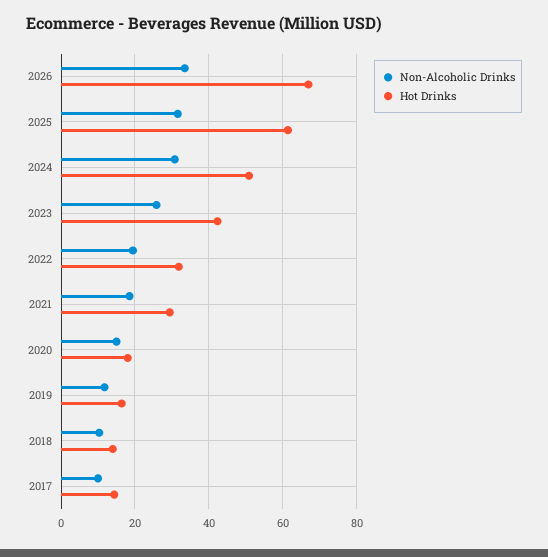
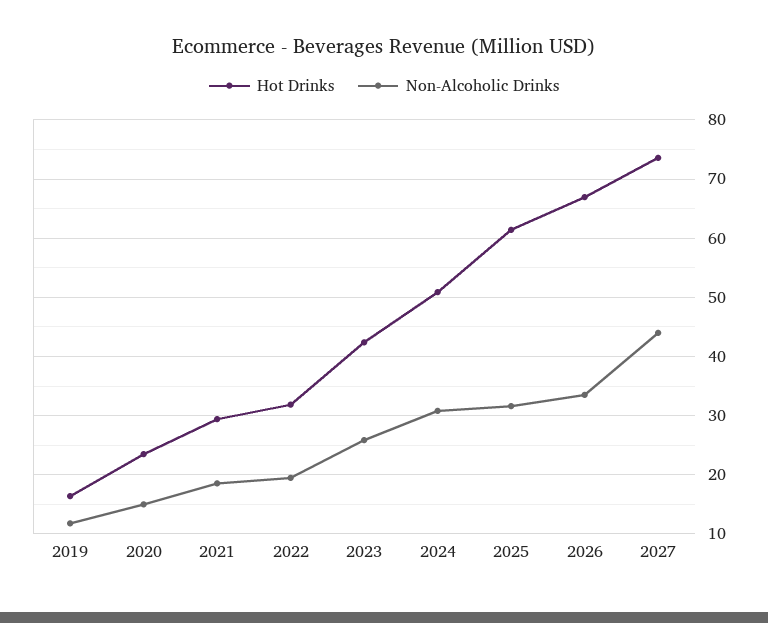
Hot Drinks, 2020: 18 -> 24
Non-Alcoholic Drinks, 2018: 10 -> none
Hot Drinks, 2018: 14 -> none
Non-Alcoholic Drinks, 2017: 10 -> none
Hot Drinks, 2017: 14 -> none
Hot Drinks, 2027: none -> 74
Non-Alcoholic Drinks, 2027: none -> 44

